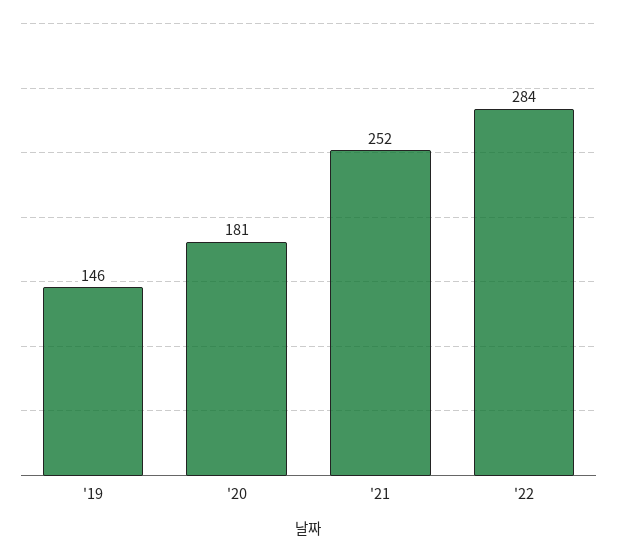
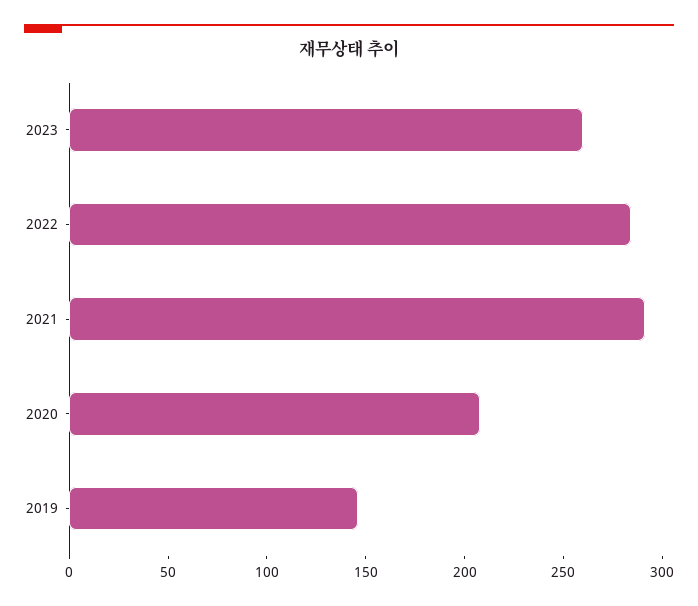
'20: 181 -> 210
'21: 252 -> 290
2023: none -> 260

